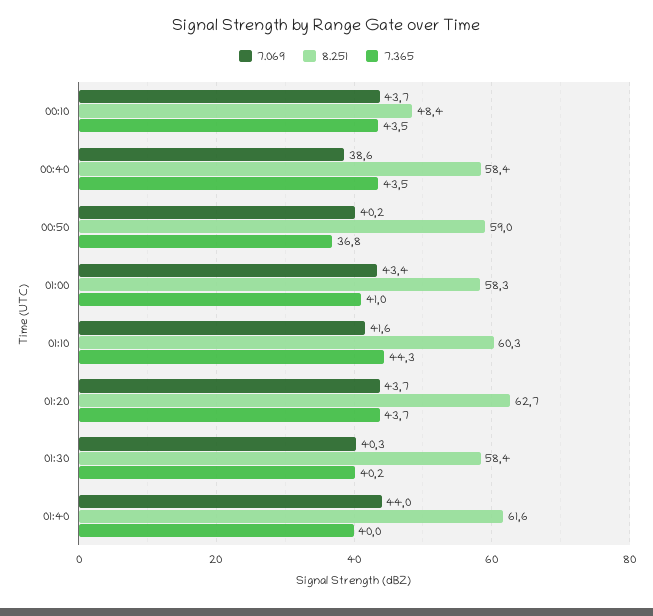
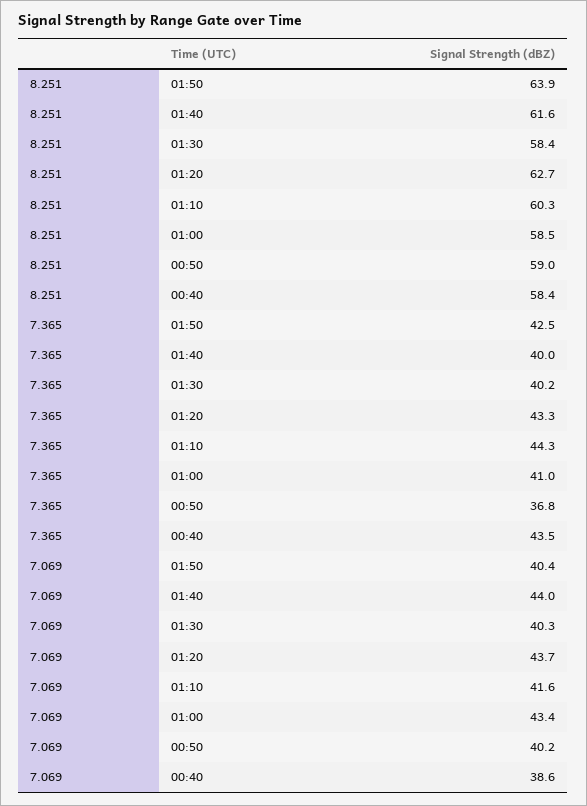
7.069, 00:10: 43.7 -> none
8.251, 00:10: 48.4 -> none
7.365, 00:10: 43.5 -> none
8.251, 01:00: 58.3 -> 58.5
7.365, 01:20: 43.7 -> 43.3
8.251, 01:50: none -> 63.9
7.365, 01:50: none -> 42.5
7.069, 01:50: none -> 40.4

